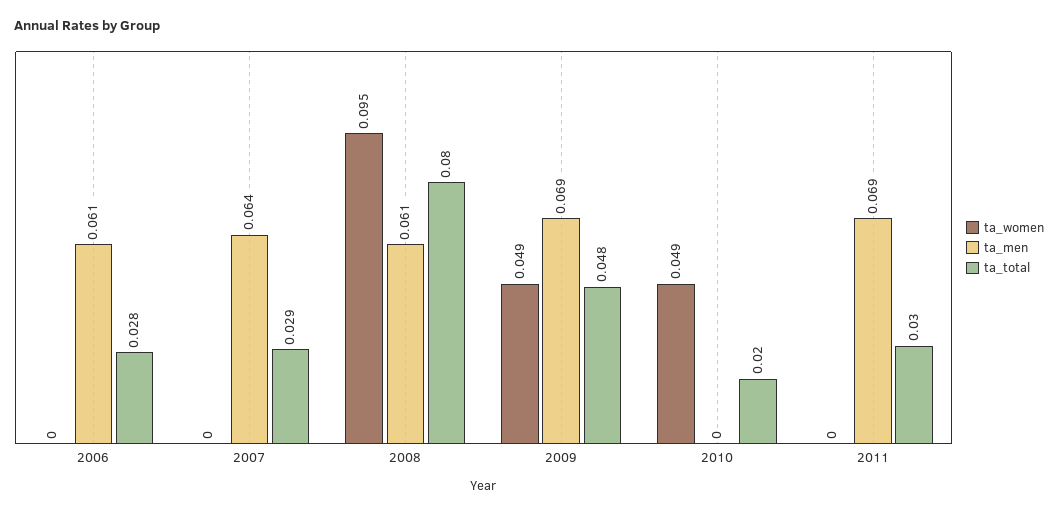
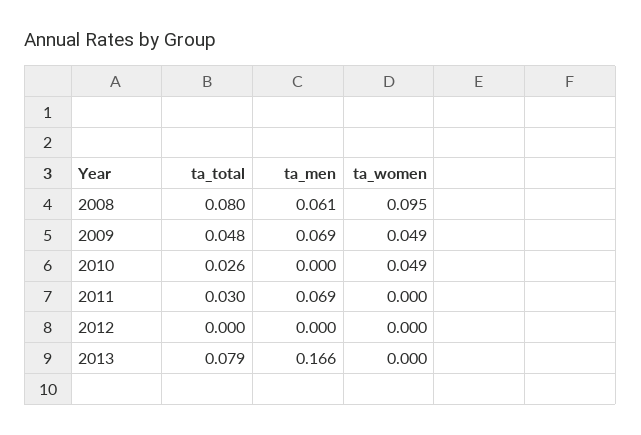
ta_women, 2006: 0 -> none
ta_men, 2006: 0.061 -> none
ta_total, 2006: 0.028 -> none
ta_women, 2007: 0 -> none
ta_men, 2007: 0.064 -> none
ta_total, 2007: 0.029 -> none
ta_total, 2010: 0.02 -> 0.026
ta_total, 2012: none -> 0
ta_men, 2012: none -> 0
ta_women, 2012: none -> 0
ta_total, 2013: none -> 0.079
ta_men, 2013: none -> 0.166
ta_women, 2013: none -> 0

